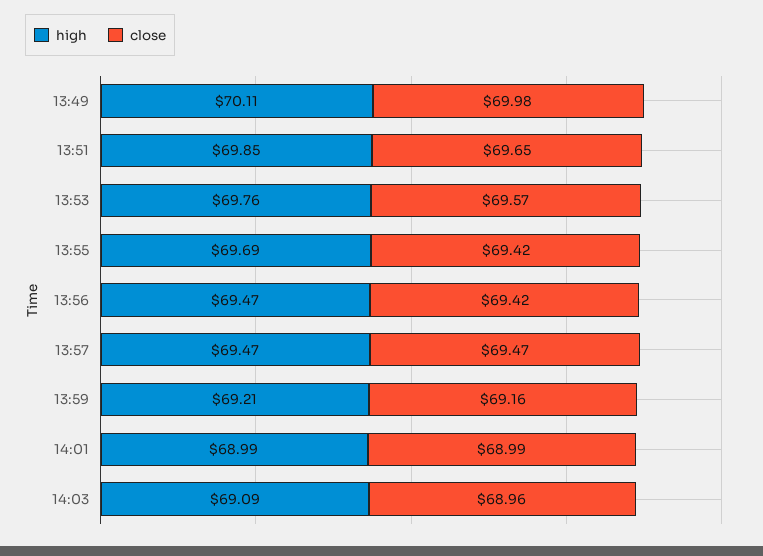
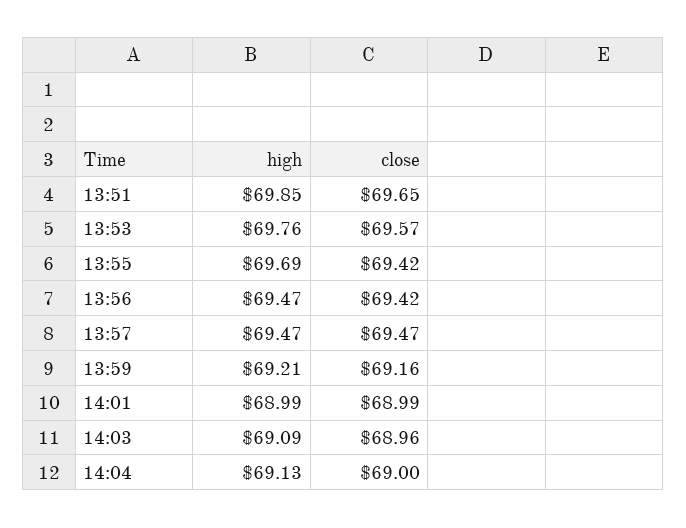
high, 13:49: 70.11 -> none
close, 13:49: 69.98 -> none
high, 14:04: none -> 69.13
close, 14:04: none -> 69

